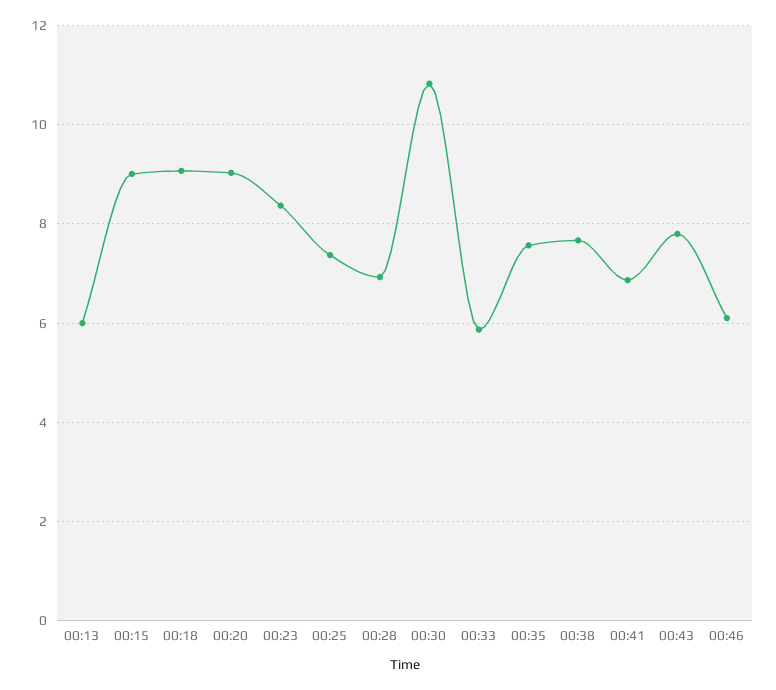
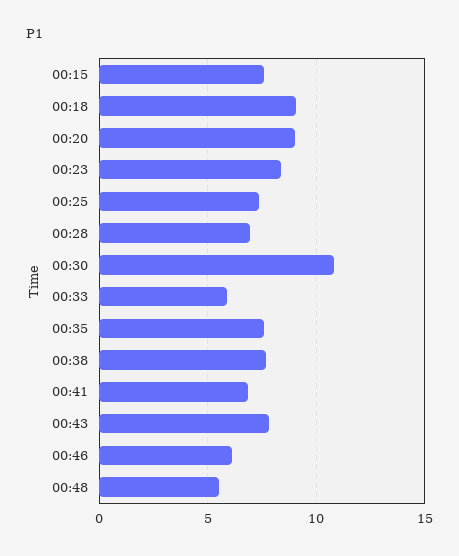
00:13: 6 -> none
00:15: 9 -> 7.5
00:48: none -> 5.5

